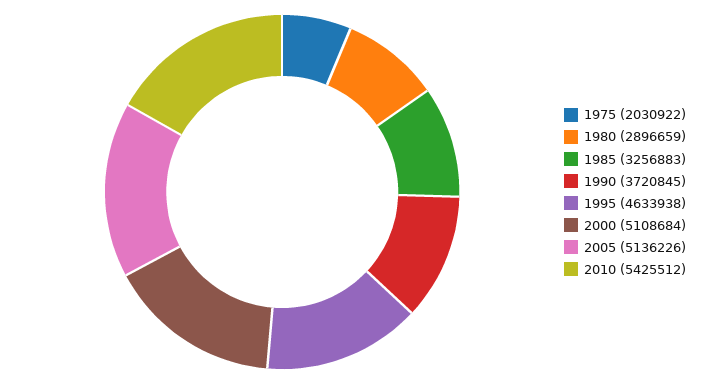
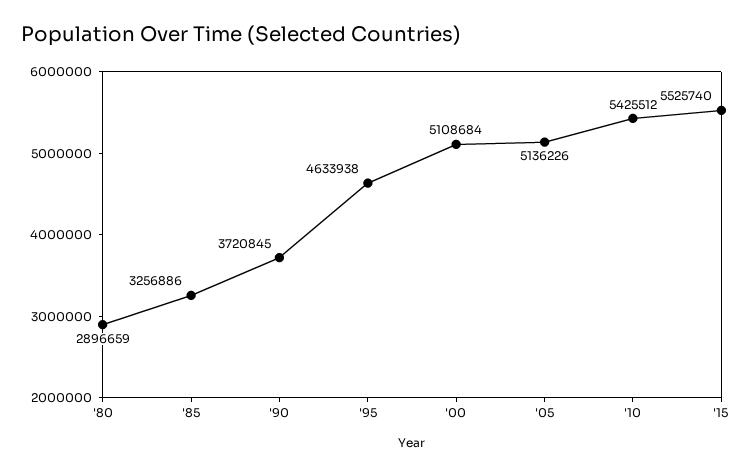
1975: 2030922 -> none
1985: 3256883 -> 3256886
'15: none -> 5525740

